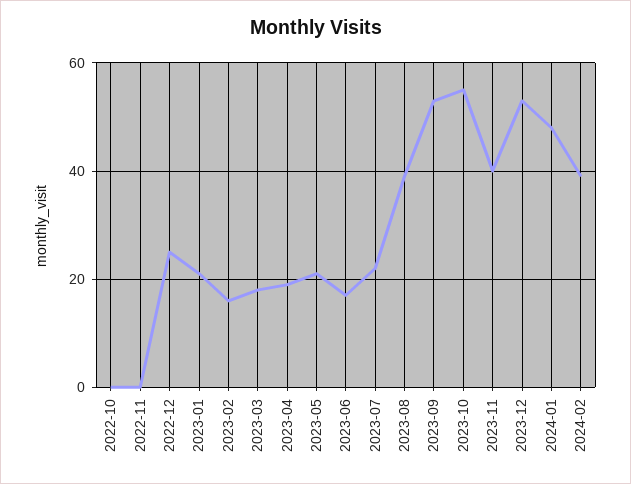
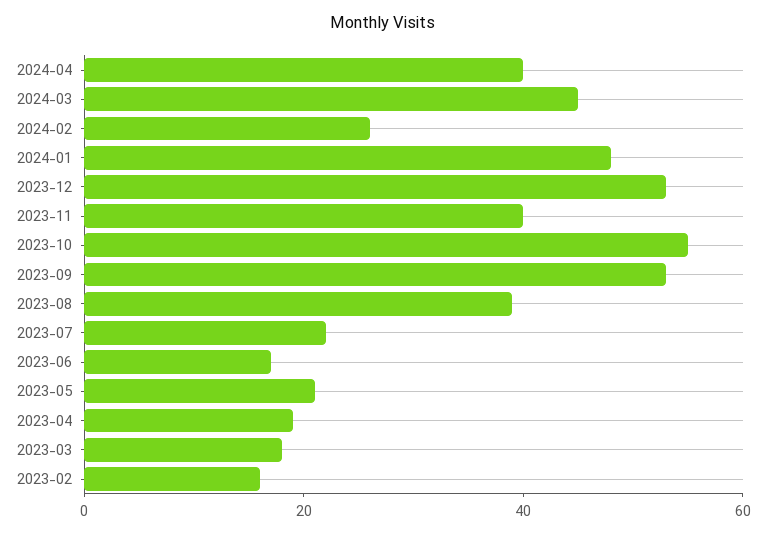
2022-10: 0 -> none
2022-11: 0 -> none
2022-12: 25 -> none
2023-01: 20 -> none
2024-02: 40 -> 25
2024-04: none -> 40
2024-03: none -> 45

